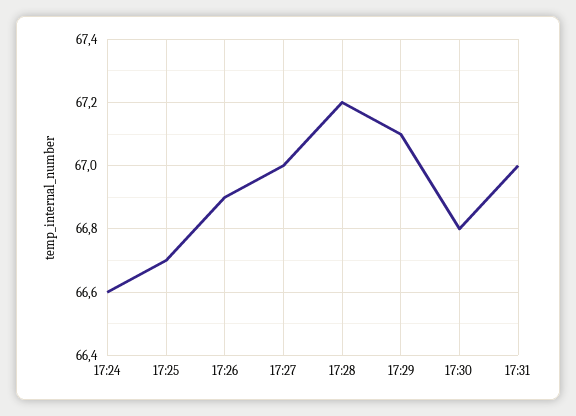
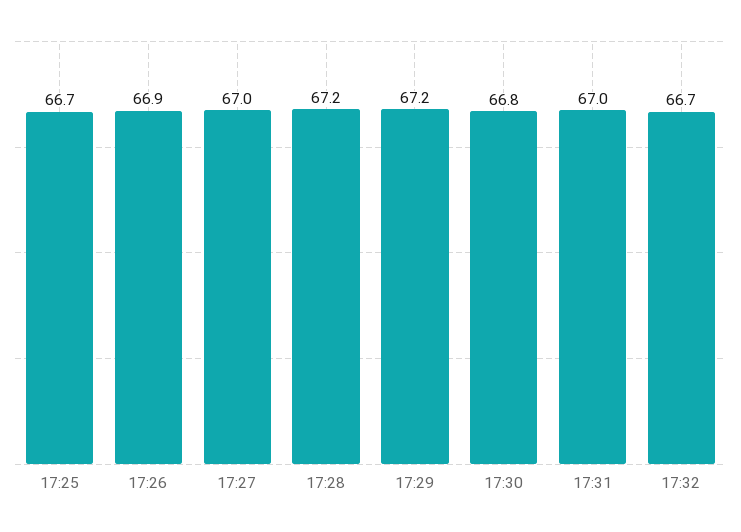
17:24: 66.6 -> none
17:29: 67.1 -> 67.2
17:32: none -> 66.7

